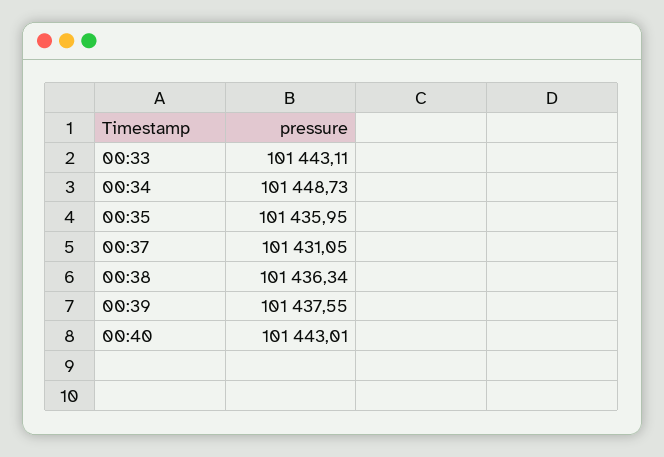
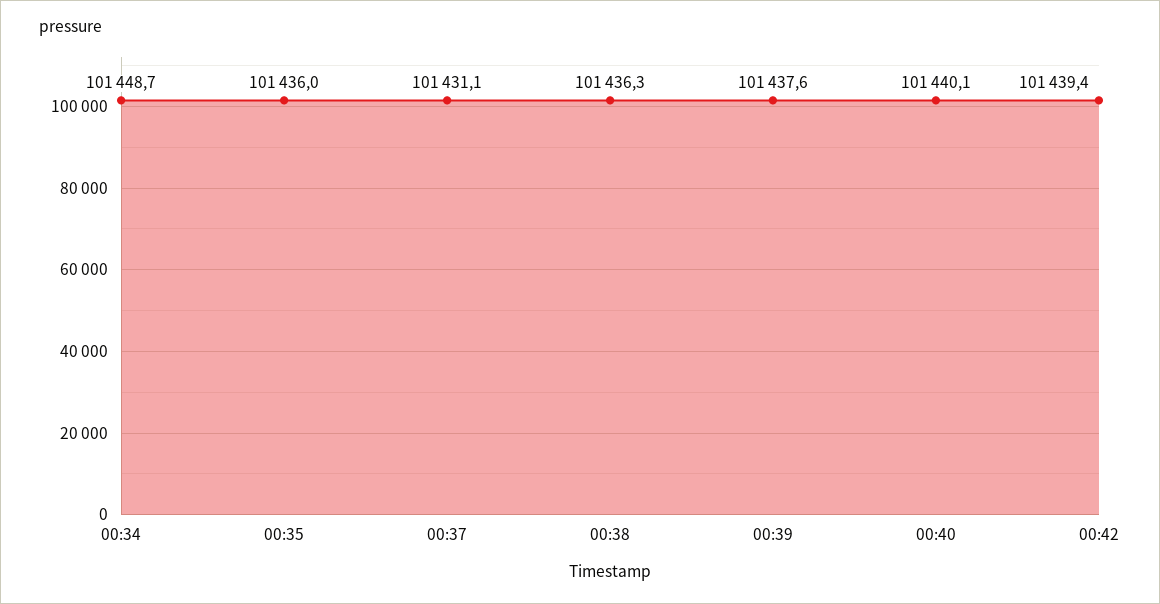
00:33: 101443.11 -> none
00:40: 101443.01 -> 101440.1
00:42: none -> 101439.4

